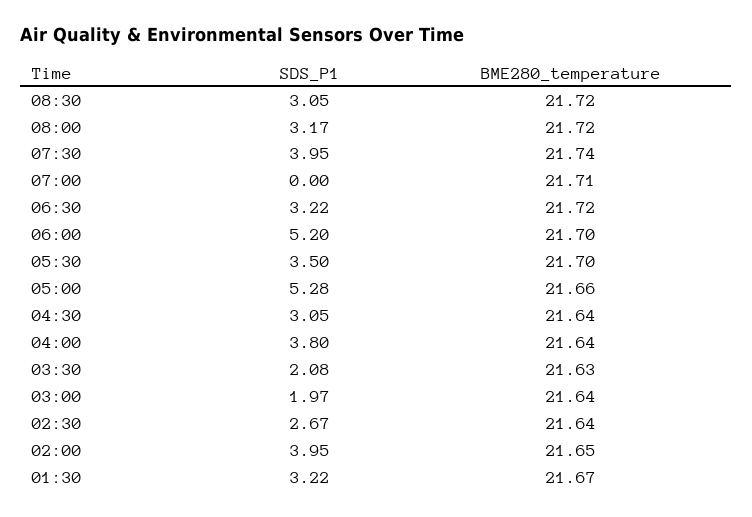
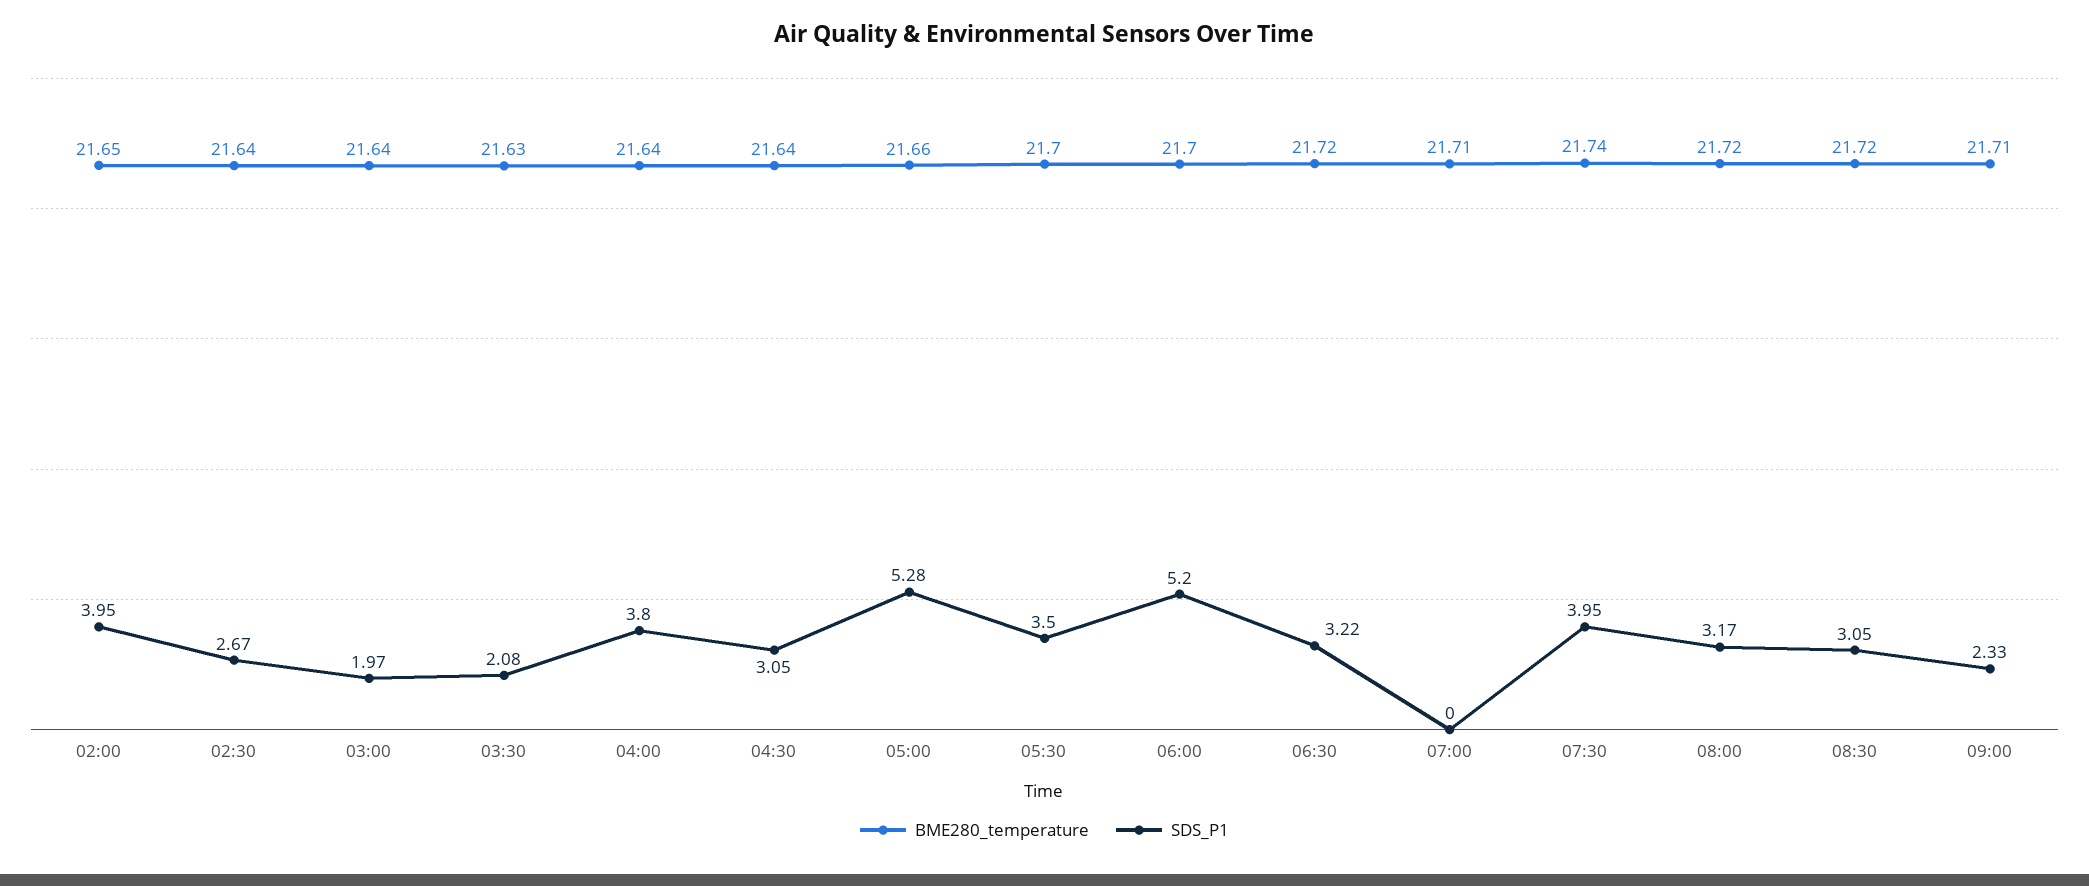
SDS_P1, 01:30: 3.22 -> none
BME280_temperature, 01:30: 21.67 -> none
BME280_temperature, 09:00: none -> 21.71
SDS_P1, 09:00: none -> 2.33

